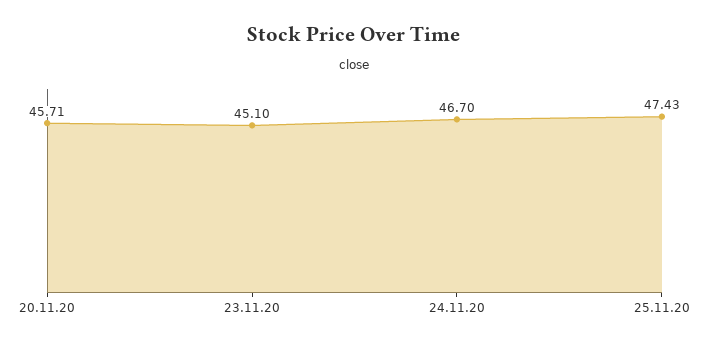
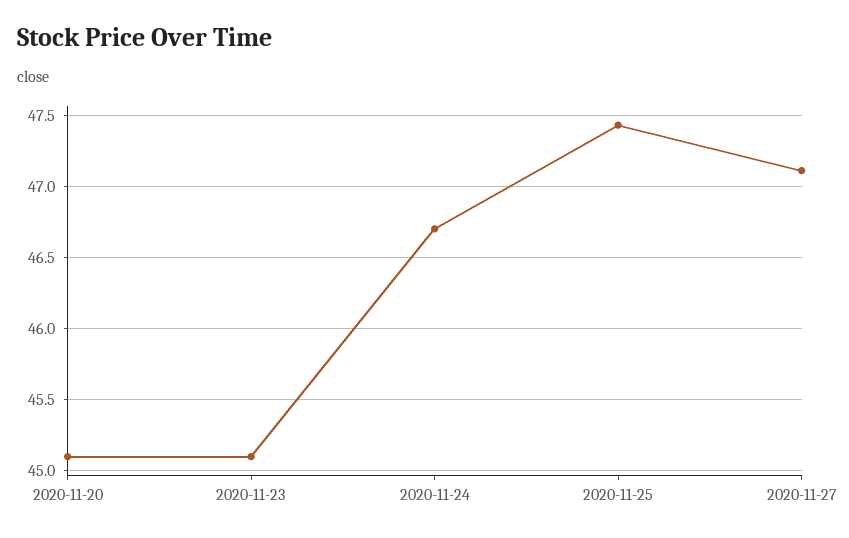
20.11.20: 45.71 -> 45.1
2020-11-27: none -> 47.1

